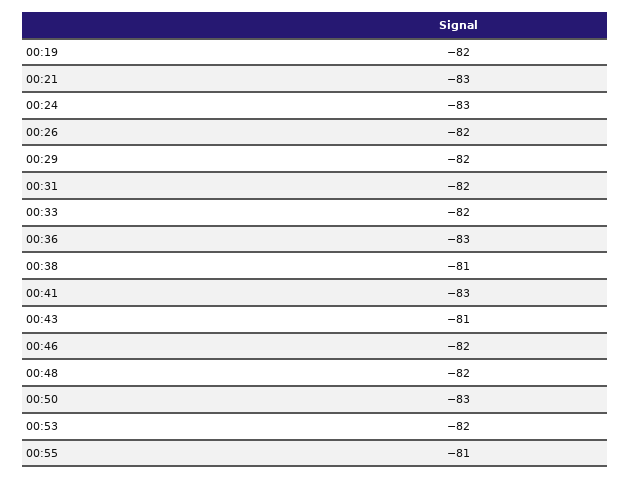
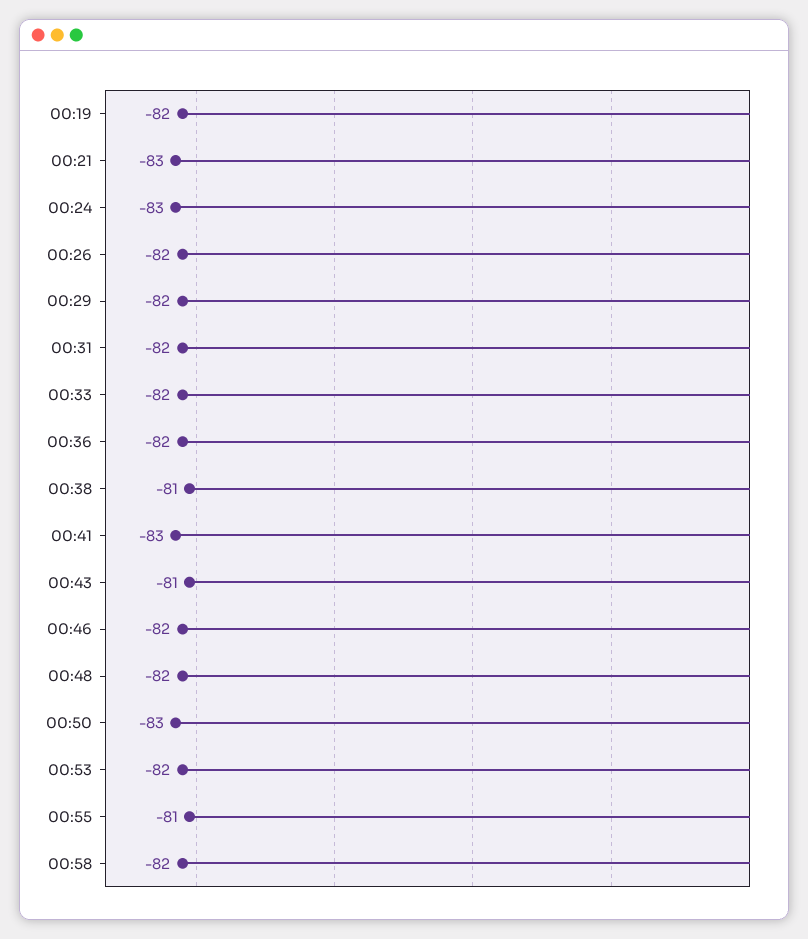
00:36: -83 -> -82
00:58: none -> -82

